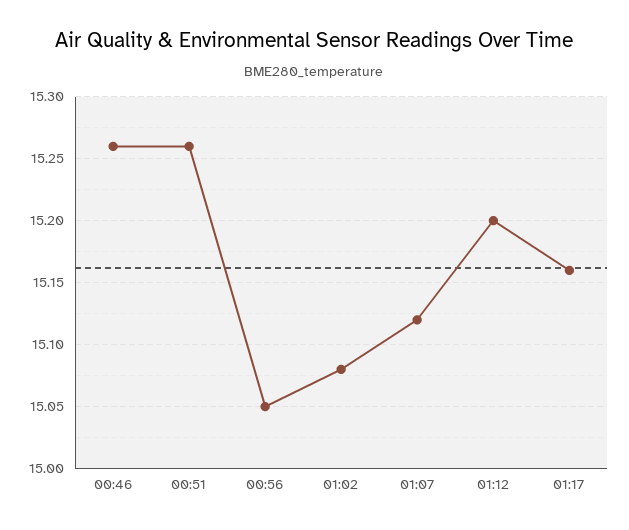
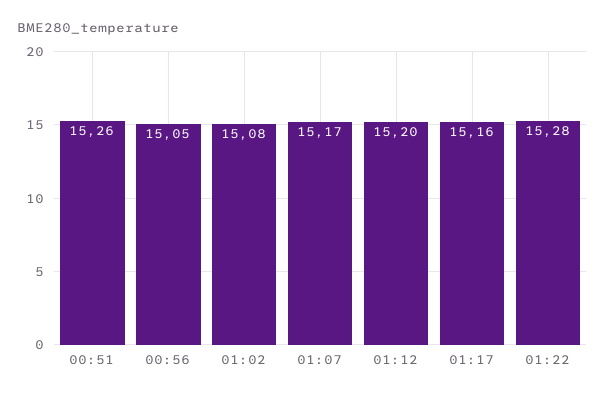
00:46: 15.26 -> none
01:07: 15.12 -> 15.17
01:22: none -> 15.28

